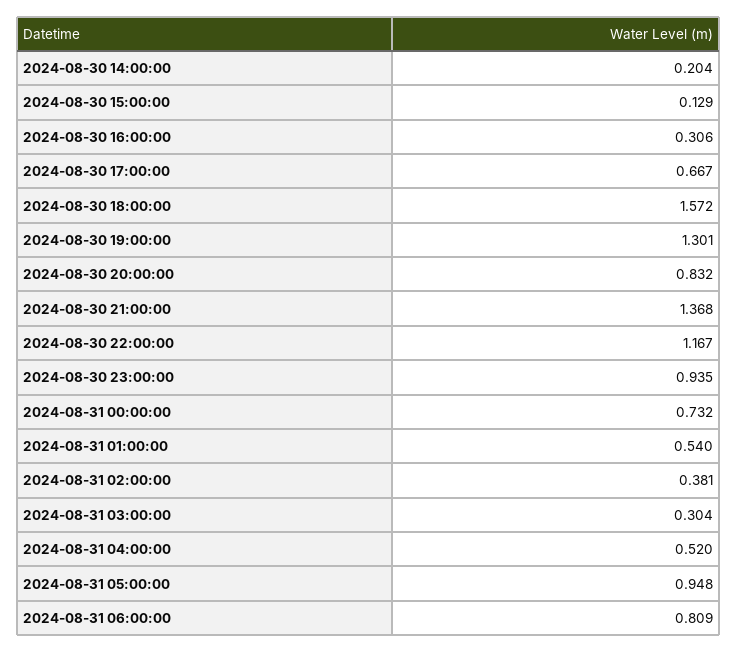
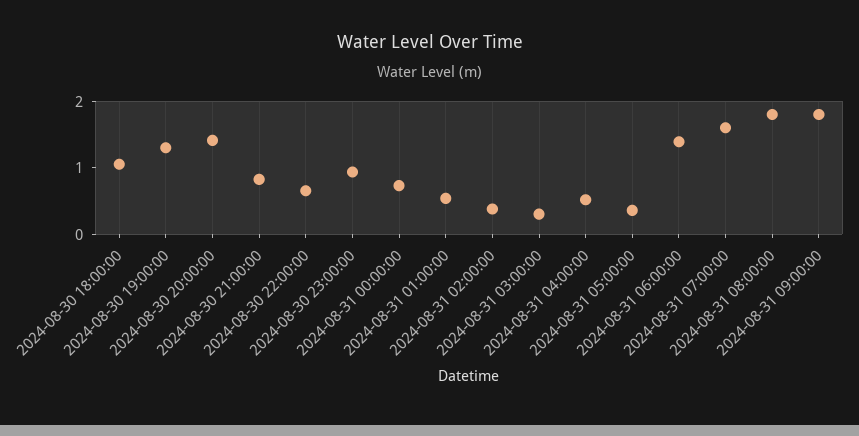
2024-08-30 14:00:00: 0.204 -> none
2024-08-30 15:00:00: 0.129 -> none
2024-08-30 16:00:00: 0.306 -> none
2024-08-30 17:00:00: 0.667 -> none
2024-08-30 18:00:00: 1.572 -> 1
2024-08-30 20:00:00: 0.832 -> 1.4
2024-08-30 21:00:00: 1.368 -> 0.8
2024-08-30 22:00:00: 1.167 -> 0.6
2024-08-31 05:00:00: 0.948 -> 0.4
2024-08-31 06:00:00: 0.809 -> 1.4
2024-08-31 07:00:00: none -> 1.6
2024-08-31 08:00:00: none -> 1.8
2024-08-31 09:00:00: none -> 1.8

